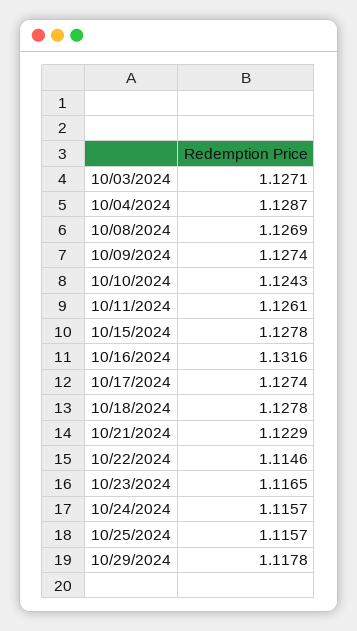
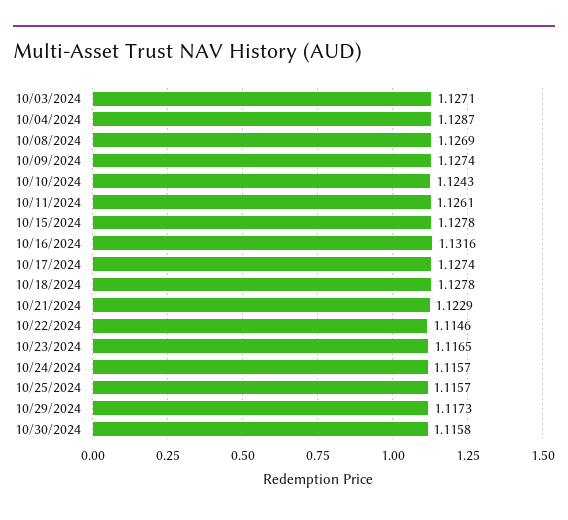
10/29/2024: 1.1178 -> 1.1173
10/30/2024: none -> 1.1158

